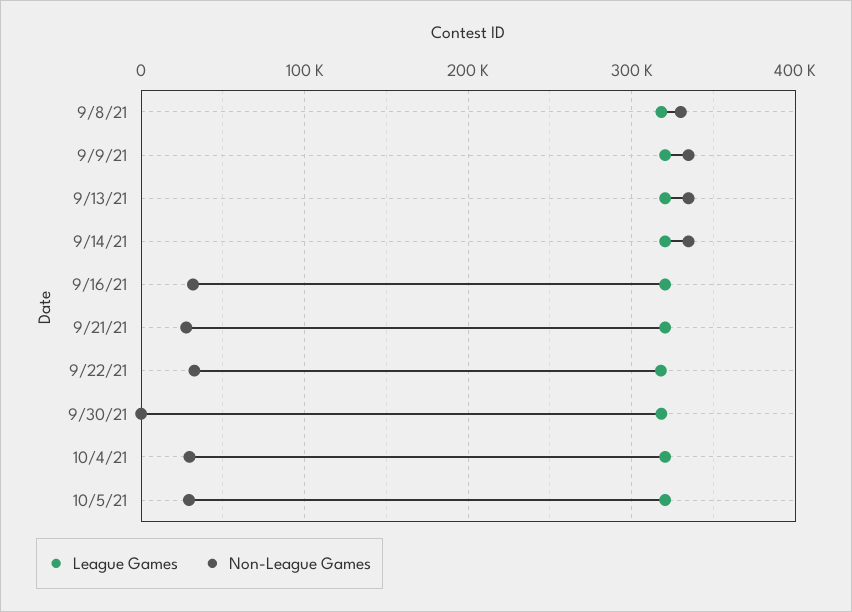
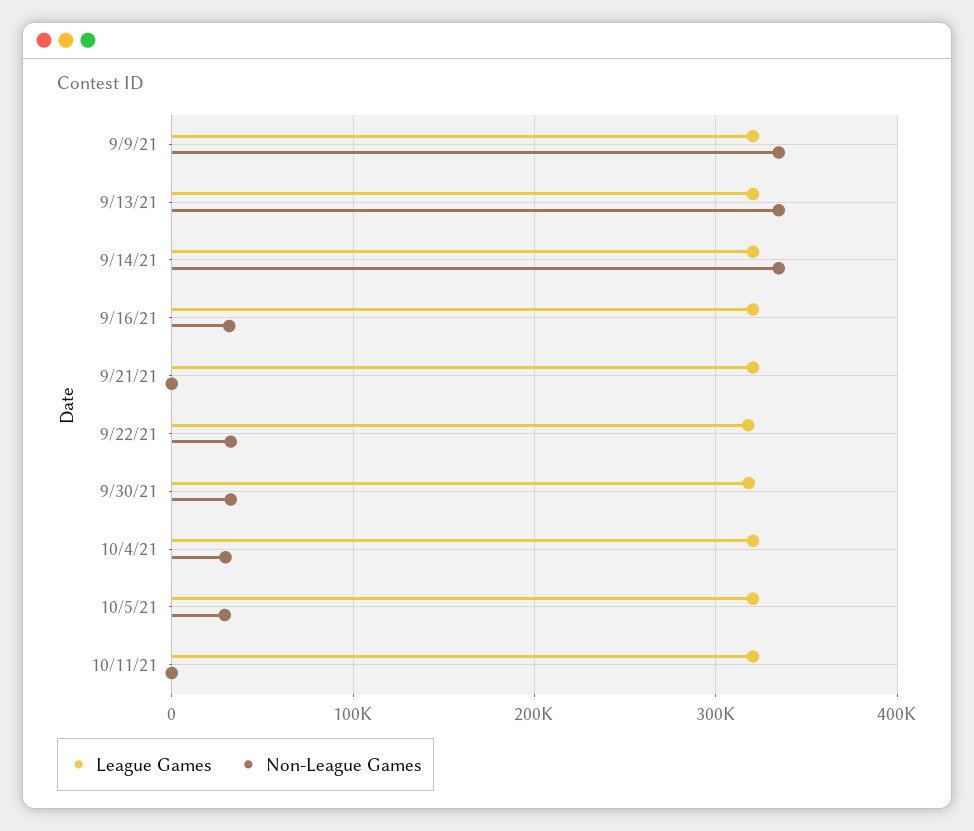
League Games, 9/8/21: 320000 -> none
Non-League Games, 9/8/21: 330000 -> none
Non-League Games, 9/21/21: 30000 -> 0
Non-League Games, 9/30/21: 0 -> 30000
League Games, 10/11/21: none -> 320000
Non-League Games, 10/11/21: none -> 0

